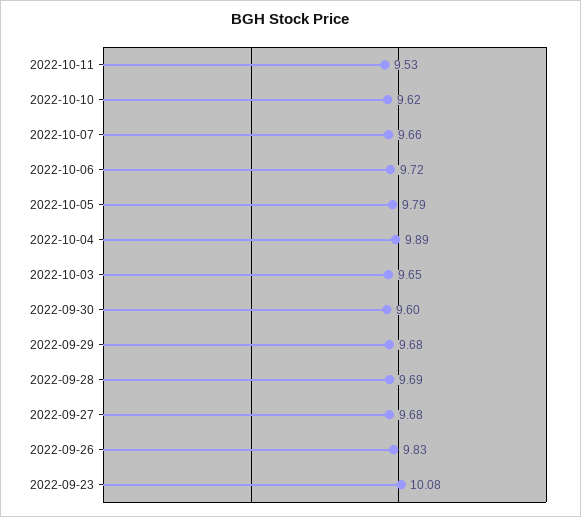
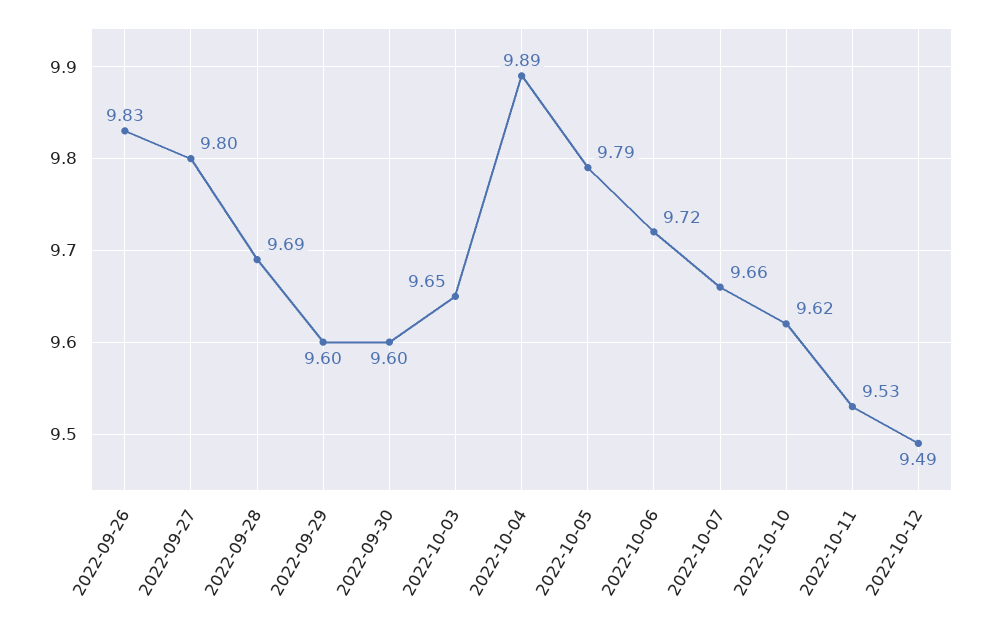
2022-09-29: 9.68 -> 9.6
2022-09-27: 9.68 -> 9.8
2022-09-23: 10.08 -> none
2022-10-12: none -> 9.49

